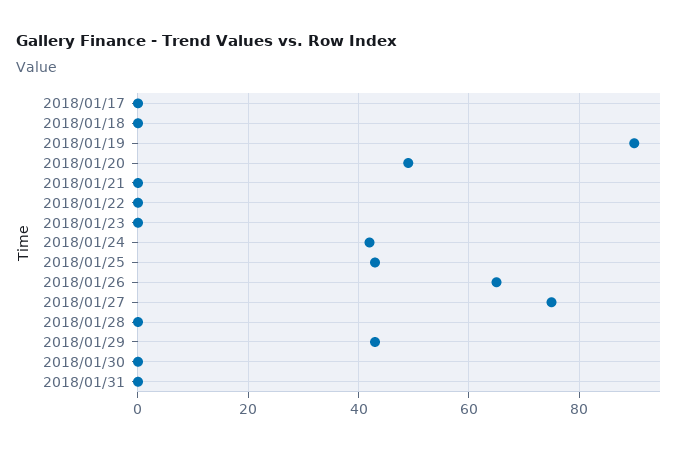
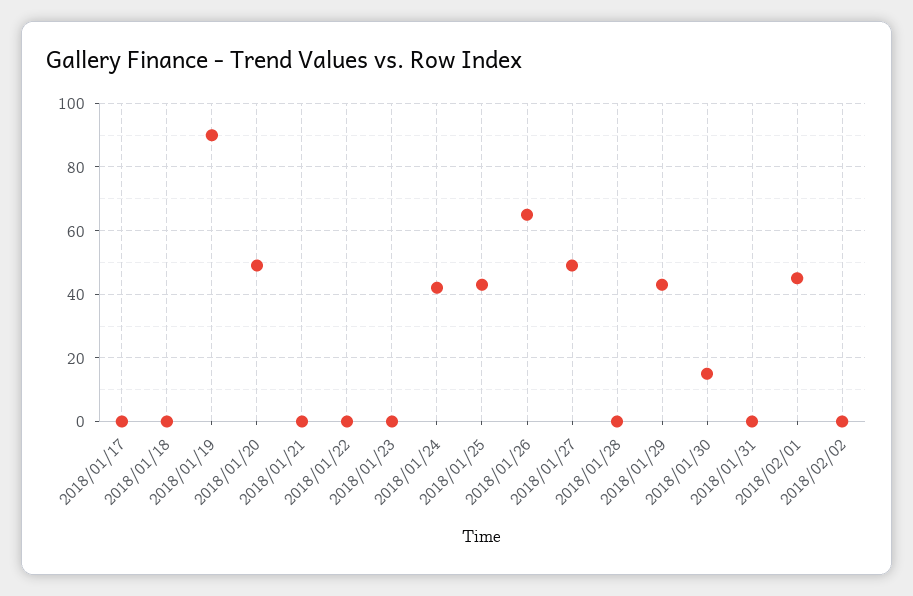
2018/01/27: 75 -> 50
2018/01/30: 0 -> 15
2018/02/01: none -> 45
2018/02/02: none -> 0

